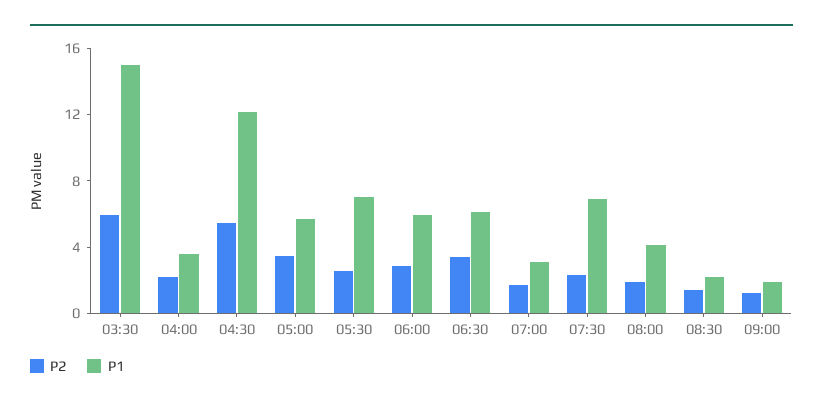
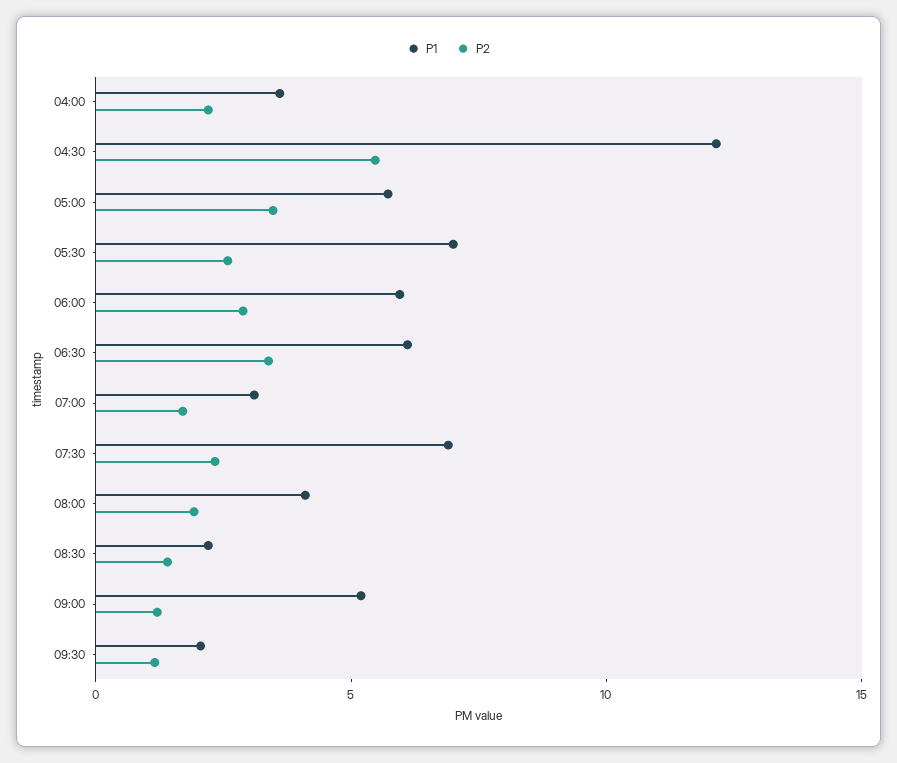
P2, 03:30: 6 -> none
P1, 03:30: 15 -> none
P1, 09:00: 2 -> 5
P1, 09:30: none -> 2
P2, 09:30: none -> 1

